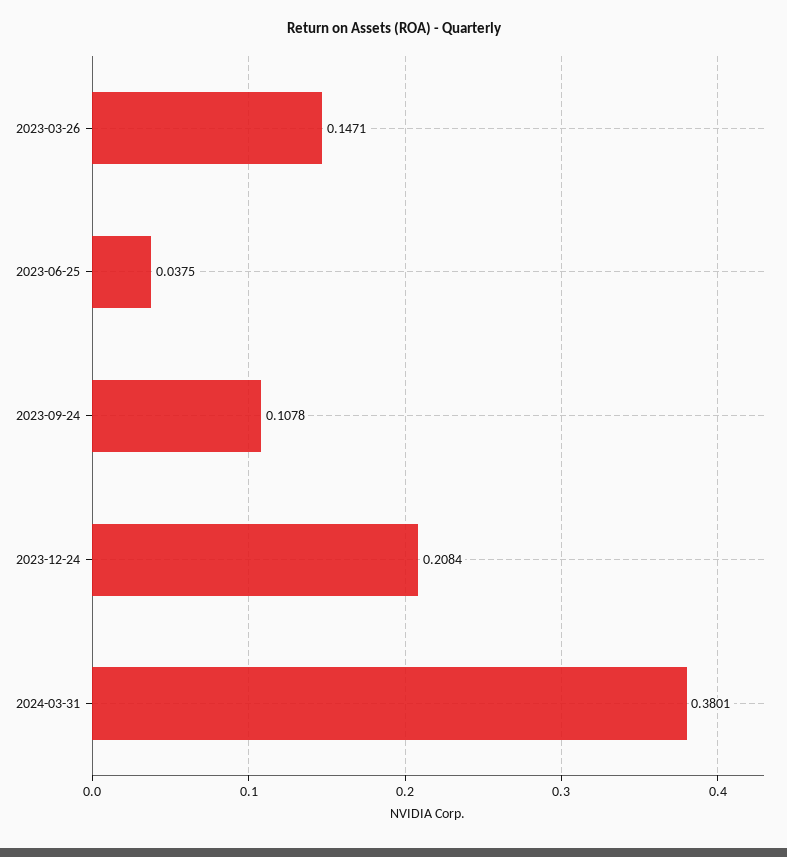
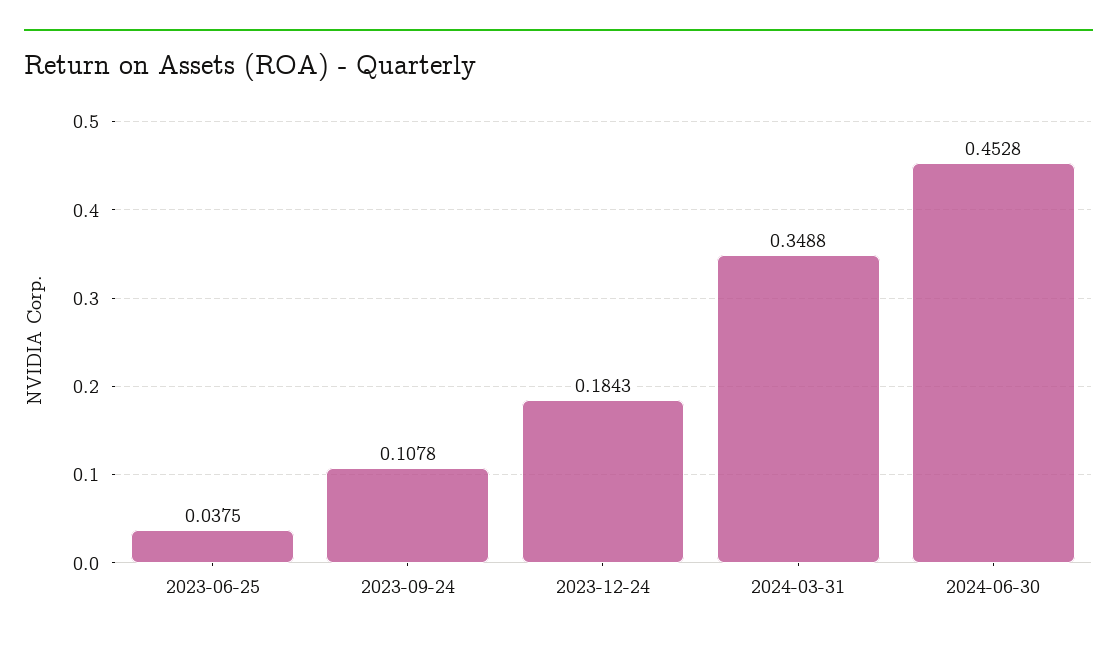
2023-03-26: 0.1471 -> none
2023-12-24: 0.2084 -> 0.1843
2024-03-31: 0.3801 -> 0.3488
2024-06-30: none -> 0.4528

